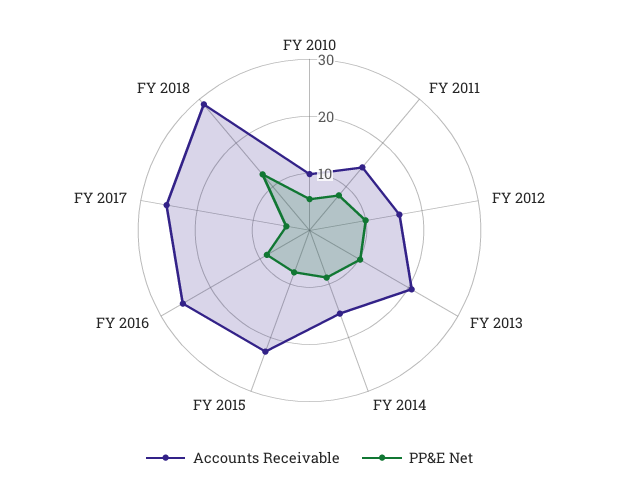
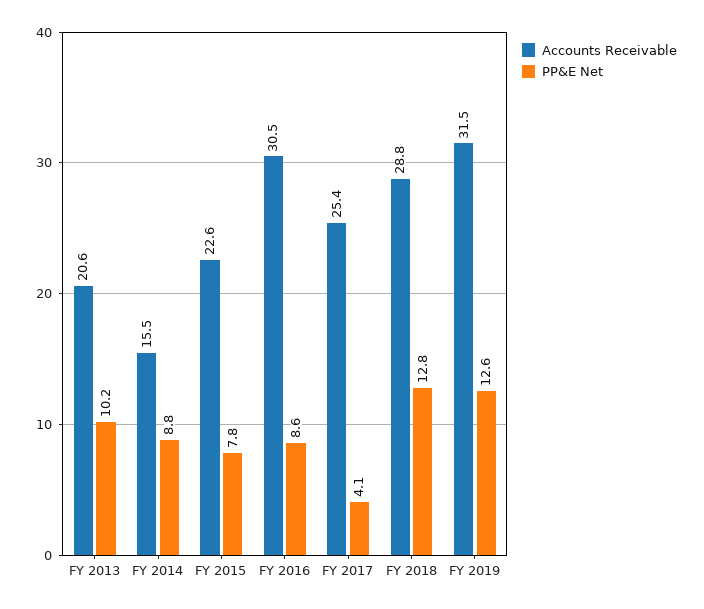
Accounts Receivable, FY 2010: 10 -> none
PP&E Net, FY 2010: 6 -> none
Accounts Receivable, FY 2011: 14 -> none
PP&E Net, FY 2011: 8 -> none
Accounts Receivable, FY 2012: 16 -> none
PP&E Net, FY 2012: 10 -> none
Accounts Receivable, FY 2016: 26 -> 30.5
Accounts Receivable, FY 2019: none -> 31.5
PP&E Net, FY 2019: none -> 12.6

